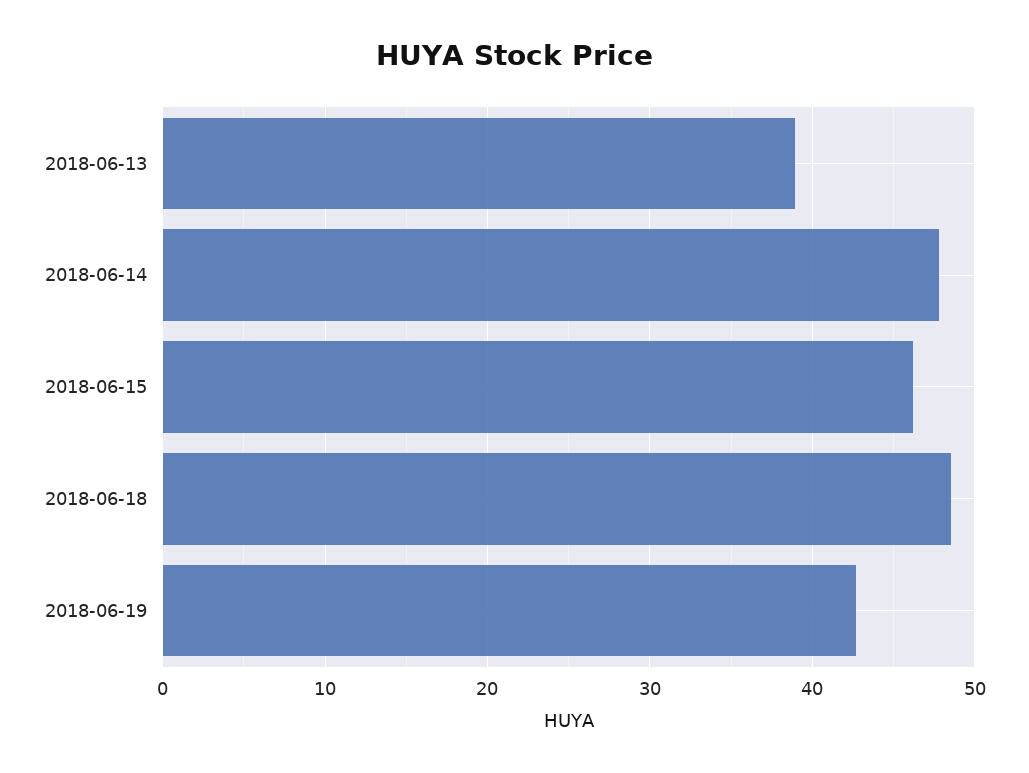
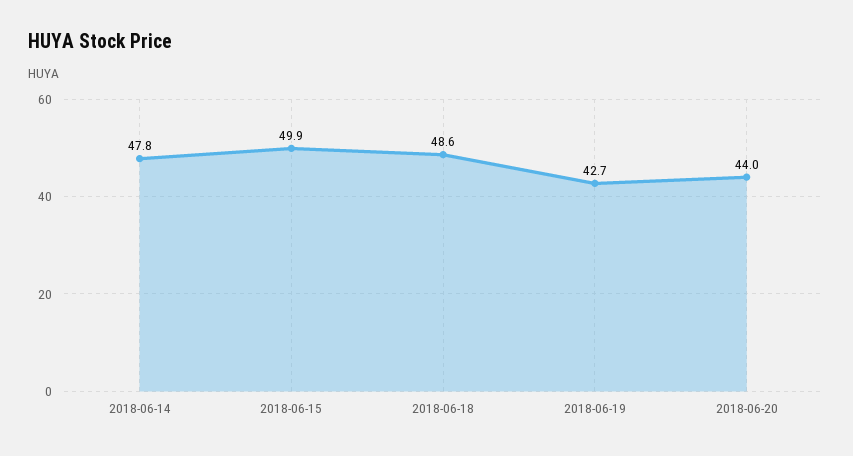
2018-06-13: 39 -> none
2018-06-15: 46 -> 49.9
2018-06-20: none -> 44

